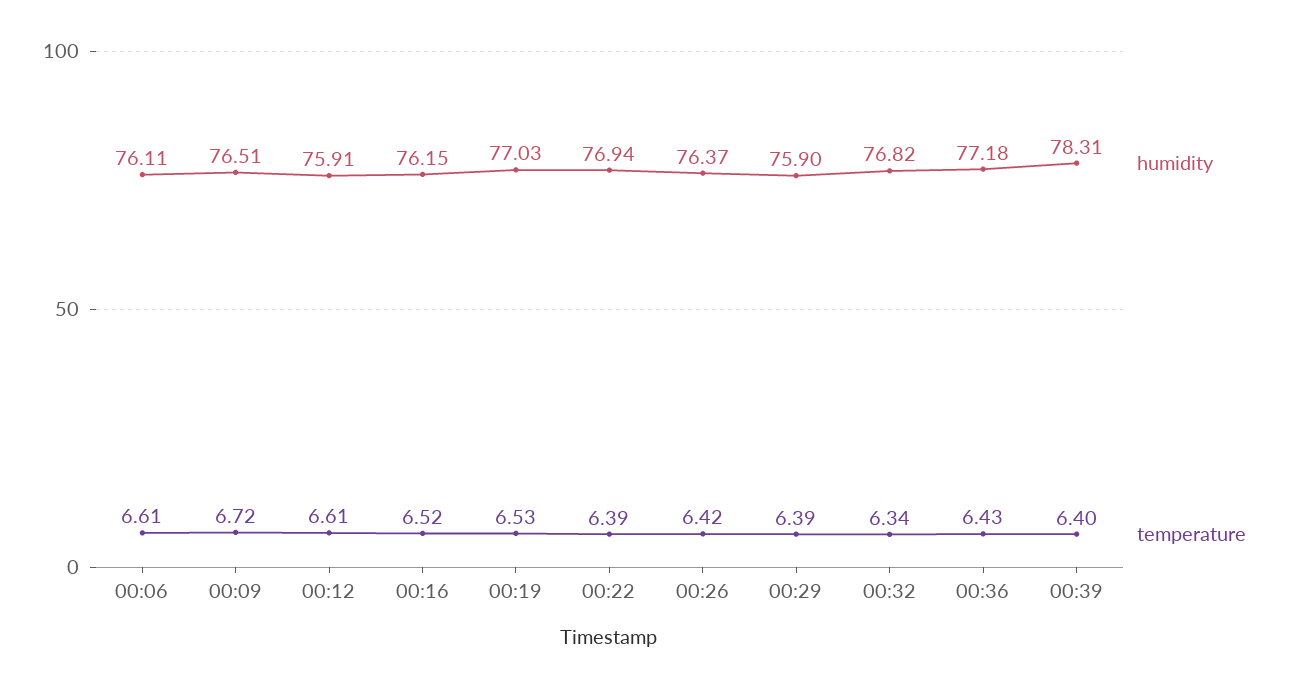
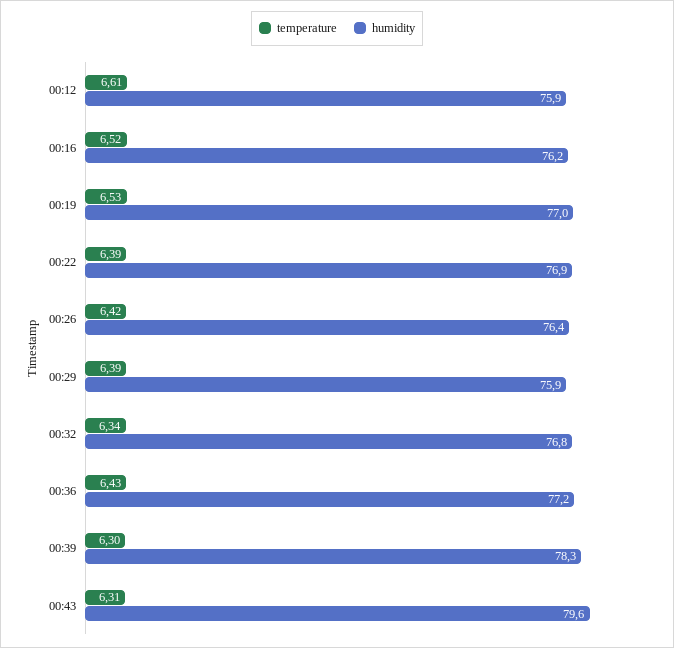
humidity, 00:06: 76.11 -> none
temperature, 00:06: 6.61 -> none
humidity, 00:09: 76.51 -> none
temperature, 00:09: 6.72 -> none
temperature, 00:39: 6.4 -> 6.3
temperature, 00:43: none -> 6.31
humidity, 00:43: none -> 79.6

